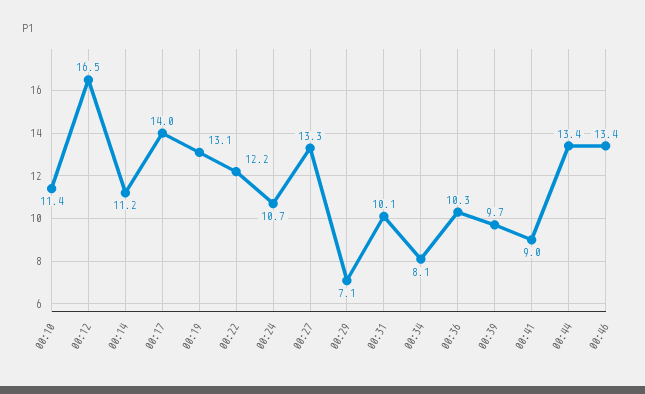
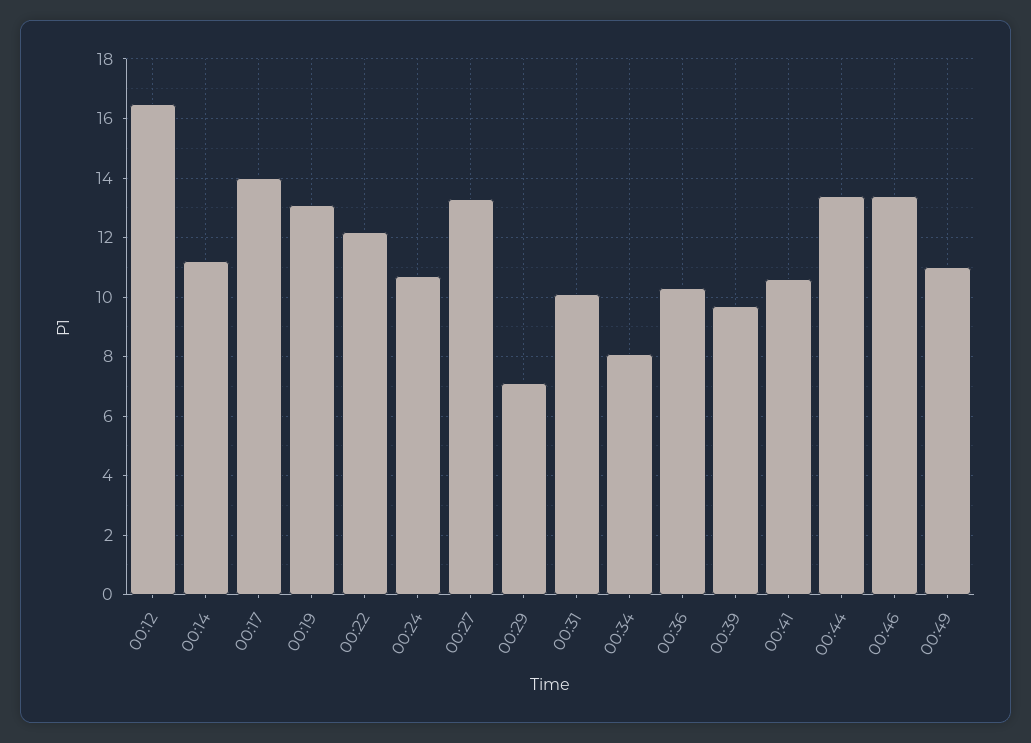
00:10: 11.4 -> none
00:41: 9 -> 10.5
00:49: none -> 11

